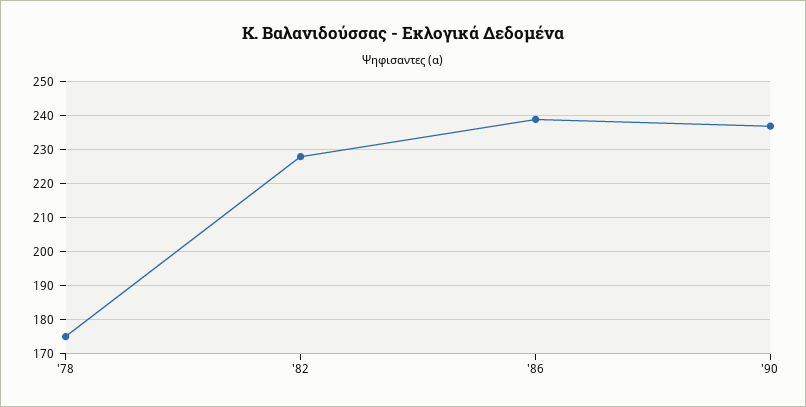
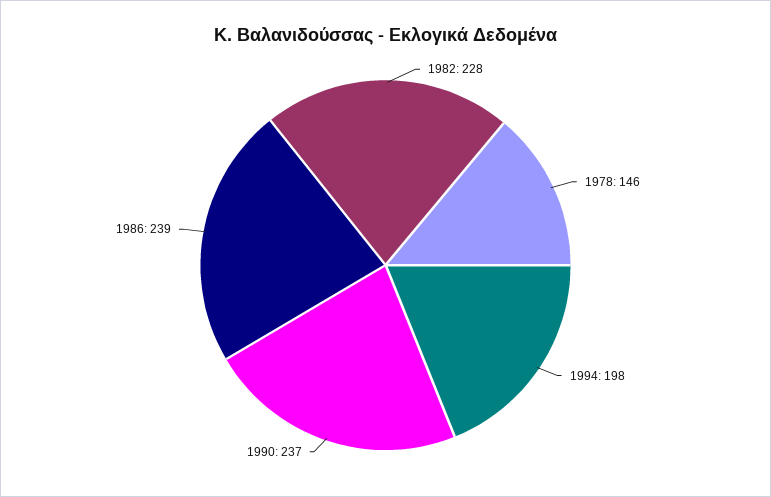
'78: 175 -> 146
1994: none -> 198

